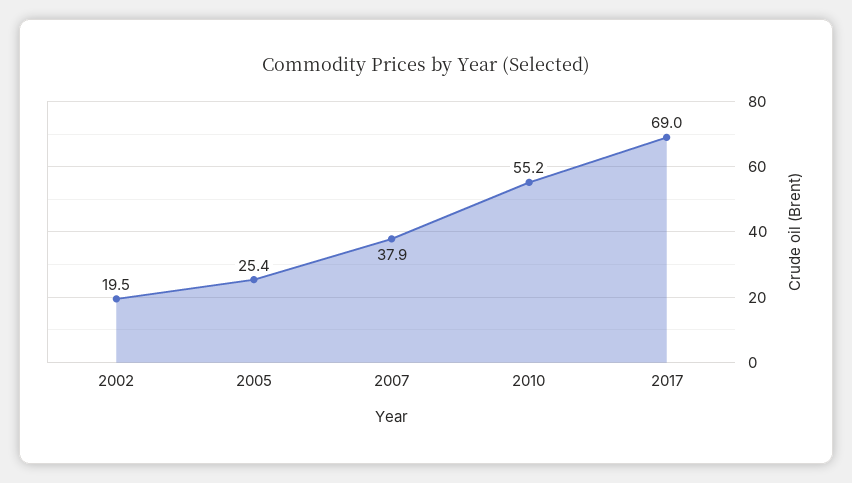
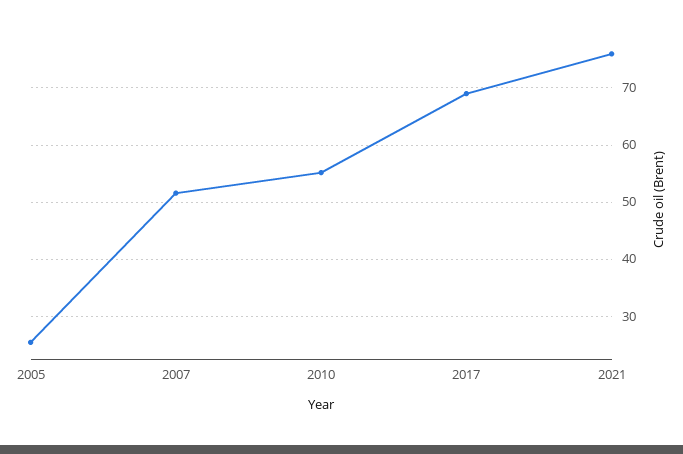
2002: 19.5 -> none
2007: 37.9 -> 52
2021: none -> 76

